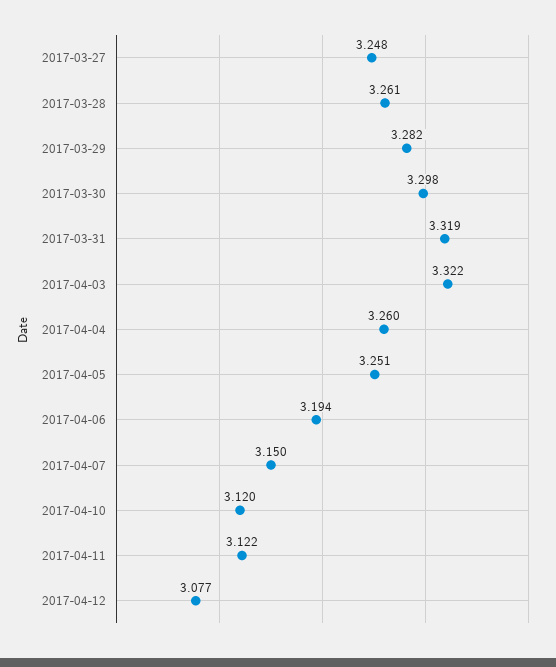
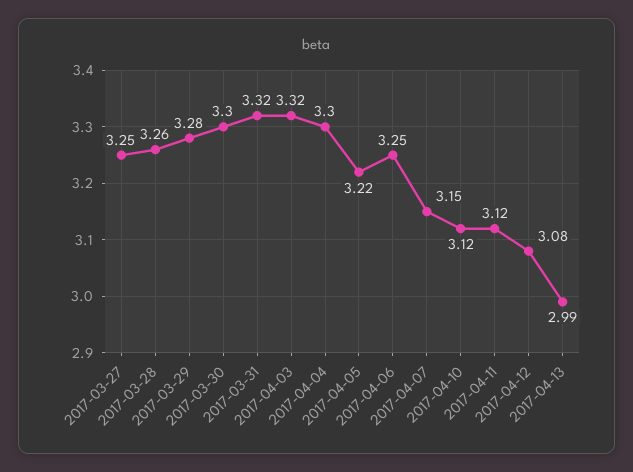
2017-04-04: 3.26 -> 3.3
2017-04-05: 3.251 -> 3.22
2017-04-06: 3.194 -> 3.25
2017-04-13: none -> 2.99

